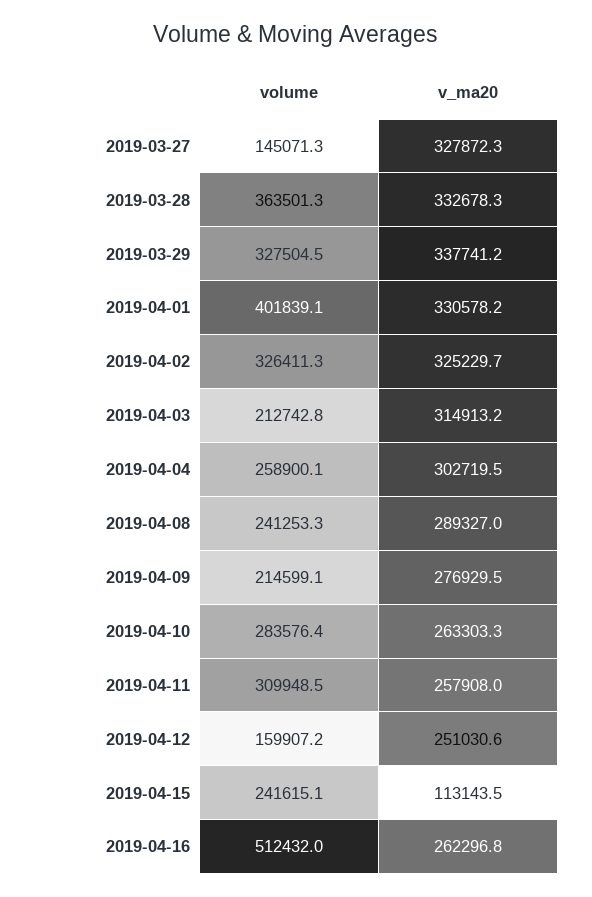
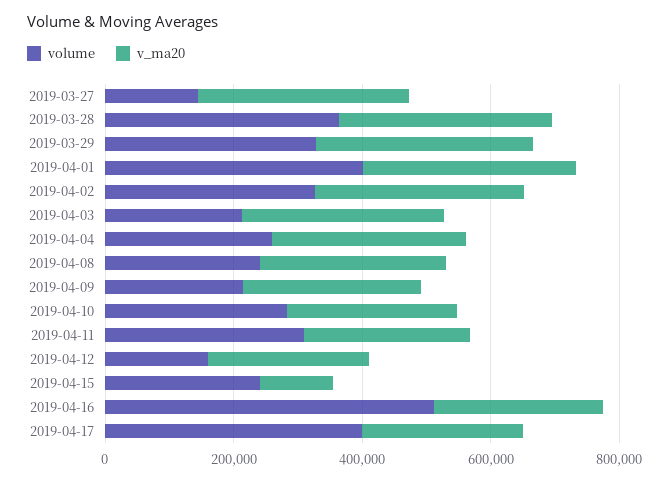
volume, 2019-04-17: none -> 400000
v_ma20, 2019-04-17: none -> 250000

